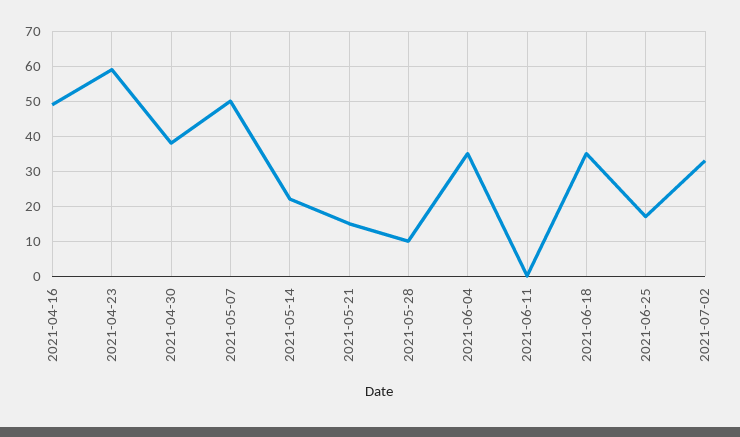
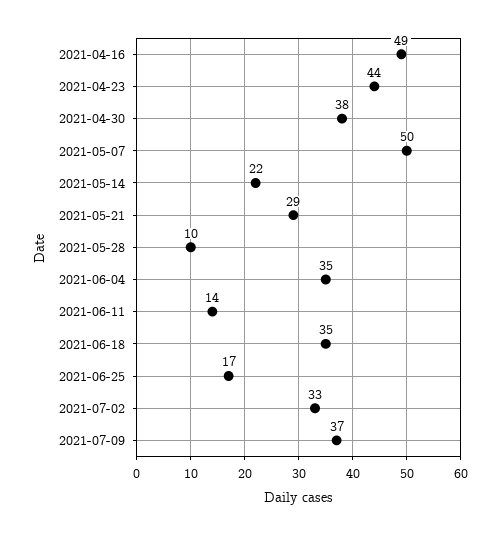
2021-04-23: 60 -> 44
2021-05-21: 15 -> 29
2021-06-11: 0 -> 14
2021-07-09: none -> 37

